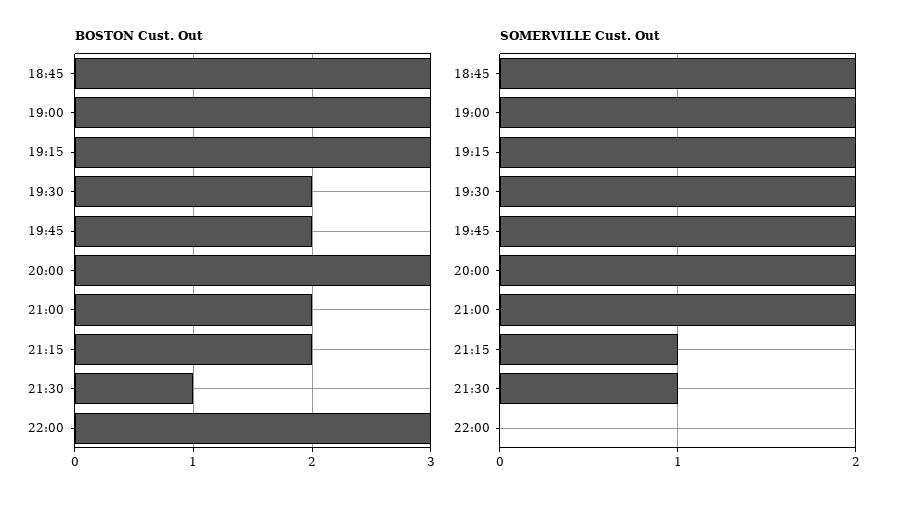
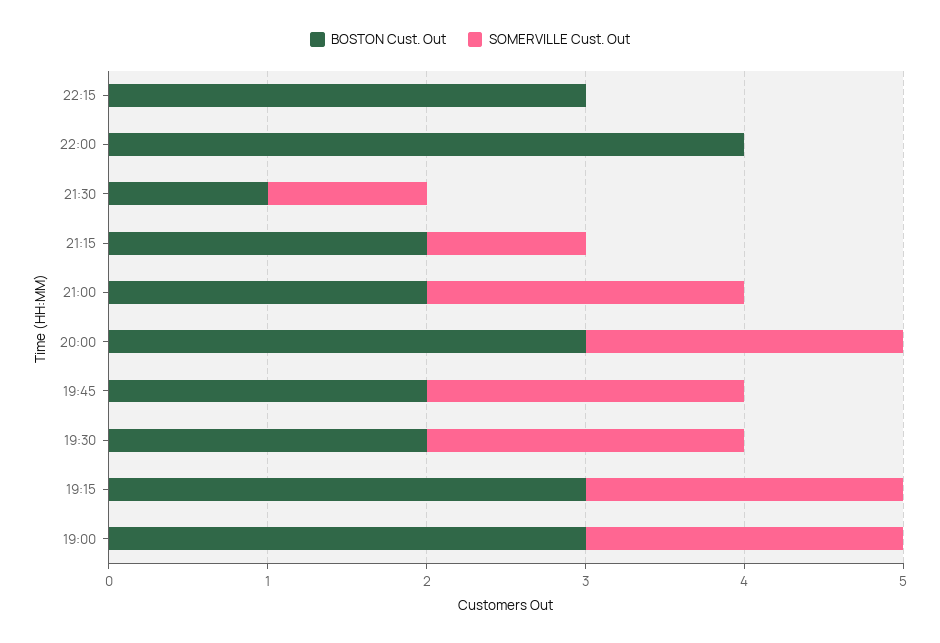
BOSTON Cust. Out, 18:45: 3 -> none
BOSTON Cust. Out, 22:00: 3 -> 4
SOMERVILLE Cust. Out, 18:45: 2 -> none
BOSTON Cust. Out, 22:15: none -> 3
SOMERVILLE Cust. Out, 22:15: none -> 0

